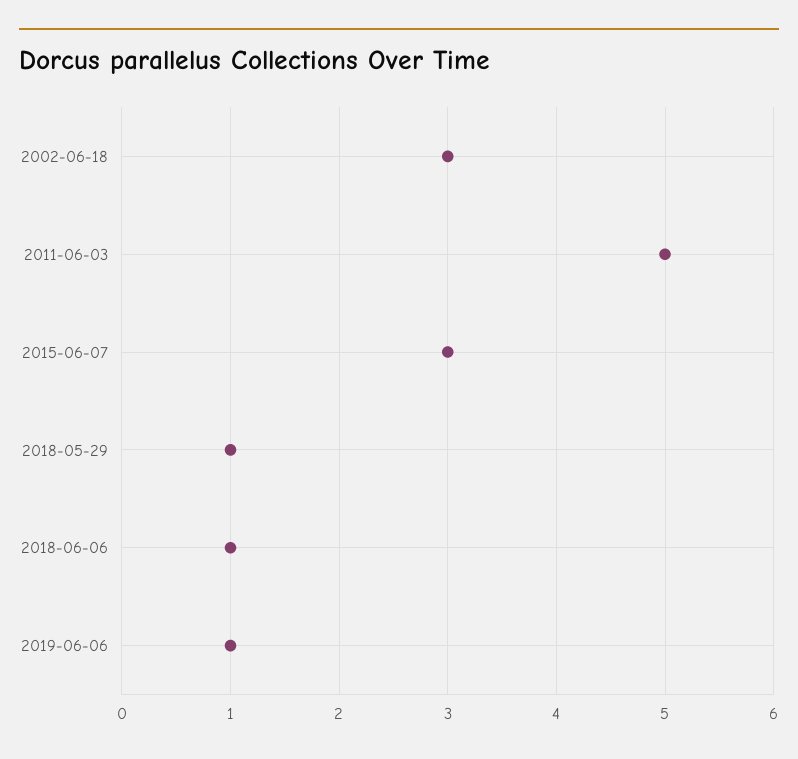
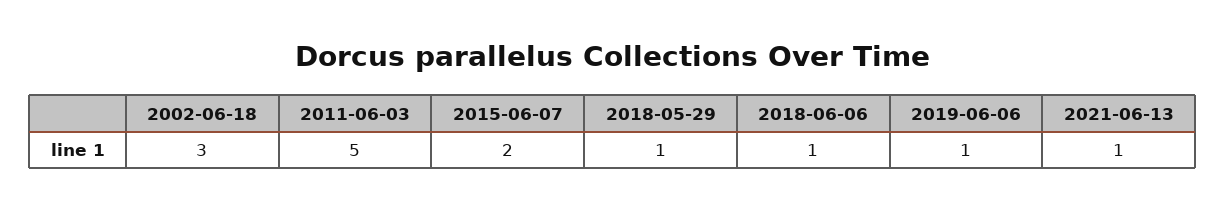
2015-06-07: 3 -> 2
2021-06-13: none -> 1

